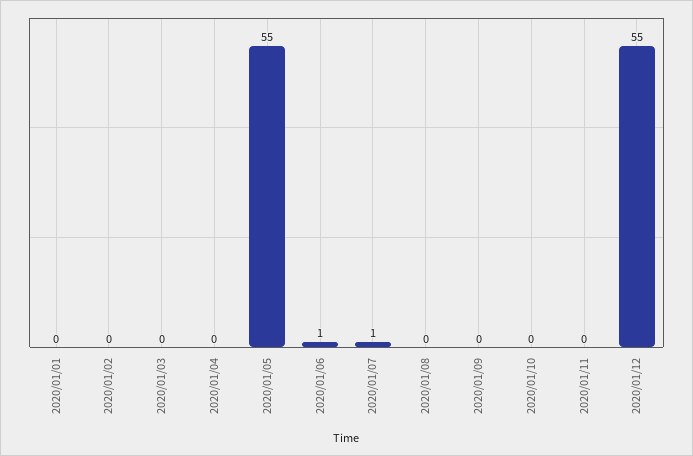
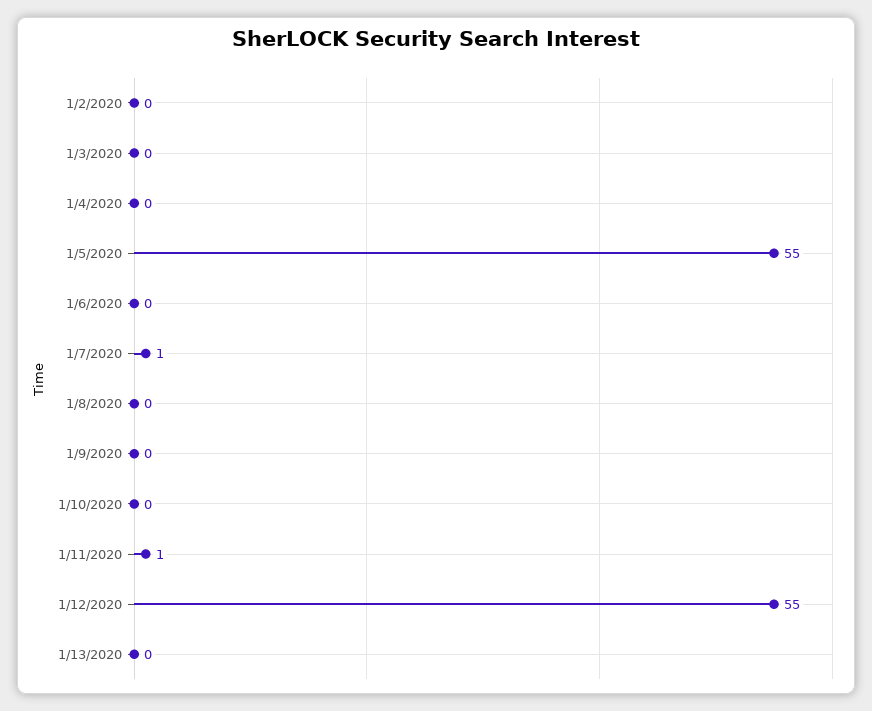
2020/01/01: 0 -> none
2020/01/06: 1 -> 0
2020/01/11: 0 -> 1
1/13/2020: none -> 0

